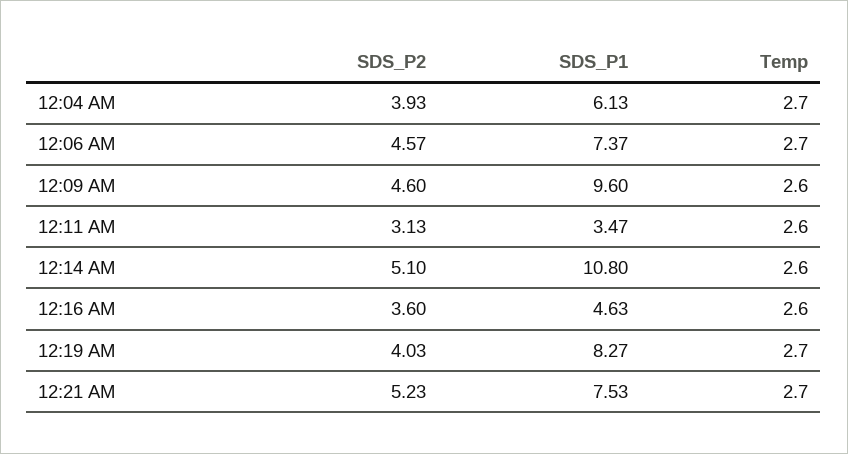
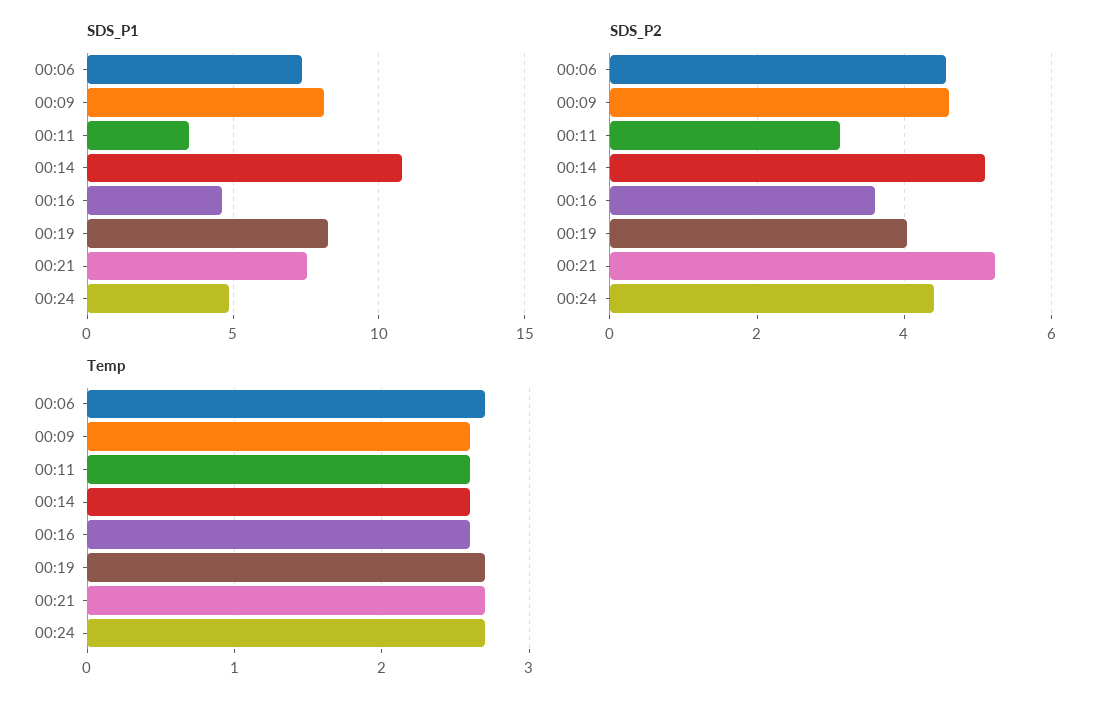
SDS_P2, 12:04 AM: 3.93 -> none
SDS_P1, 12:04 AM: 6.13 -> none
Temp, 12:04 AM: 2.7 -> none
SDS_P1, 12:09 AM: 9.6 -> 8
SDS_P1, 00:24: none -> 5
SDS_P2, 00:24: none -> 4.4
Temp, 00:24: none -> 2.7

